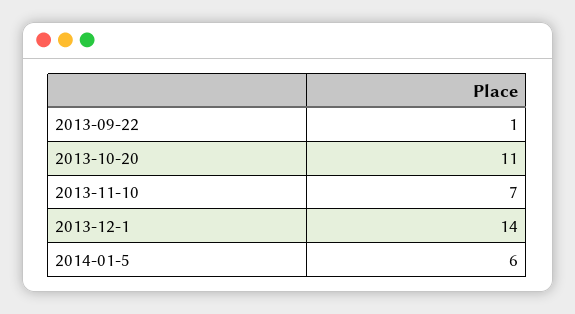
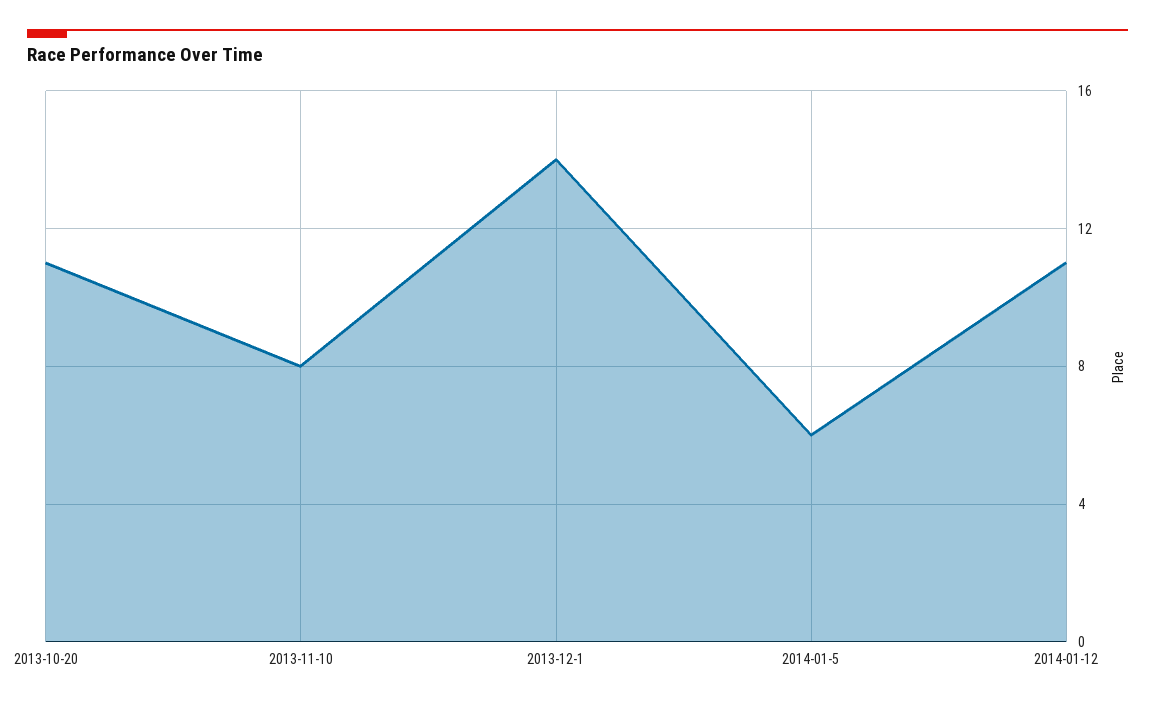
2013-09-22: 1 -> none
2013-11-10: 7 -> 8
2014-01-12: none -> 11

